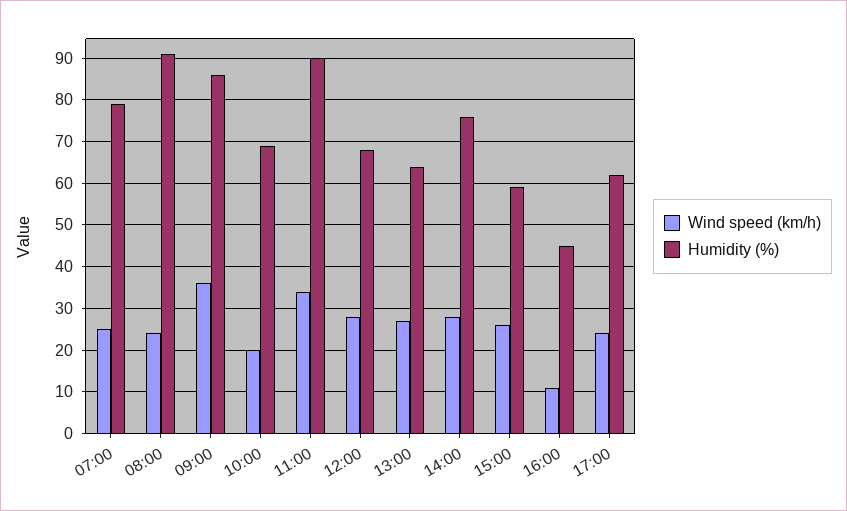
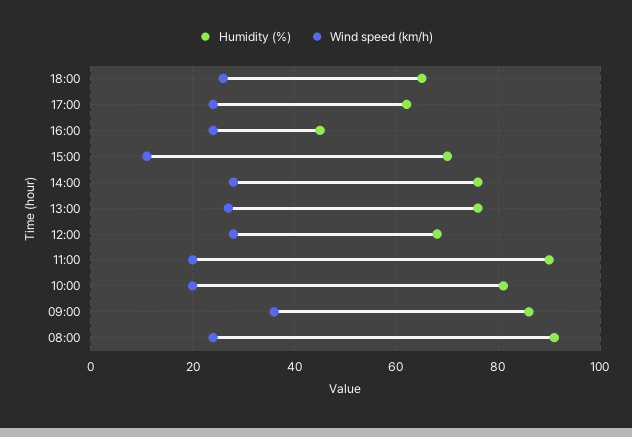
Wind speed (km/h), 07:00: 25 -> none
Humidity (%), 07:00: 80 -> none
Humidity (%), 10:00: 70 -> 80
Wind speed (km/h), 11:00: 35 -> 20
Humidity (%), 13:00: 65 -> 75
Wind speed (km/h), 15:00: 25 -> 10
Humidity (%), 15:00: 60 -> 70
Wind speed (km/h), 16:00: 10 -> 25
Humidity (%), 18:00: none -> 65
Wind speed (km/h), 18:00: none -> 25

